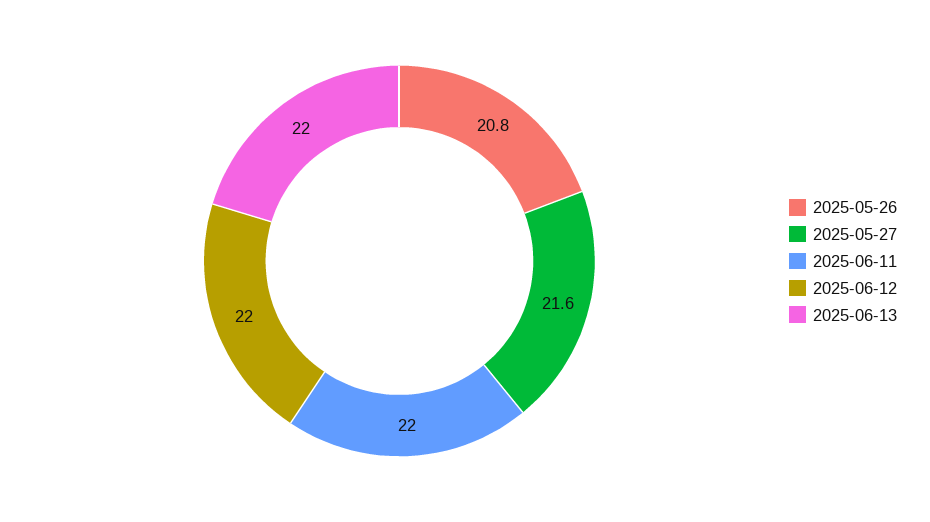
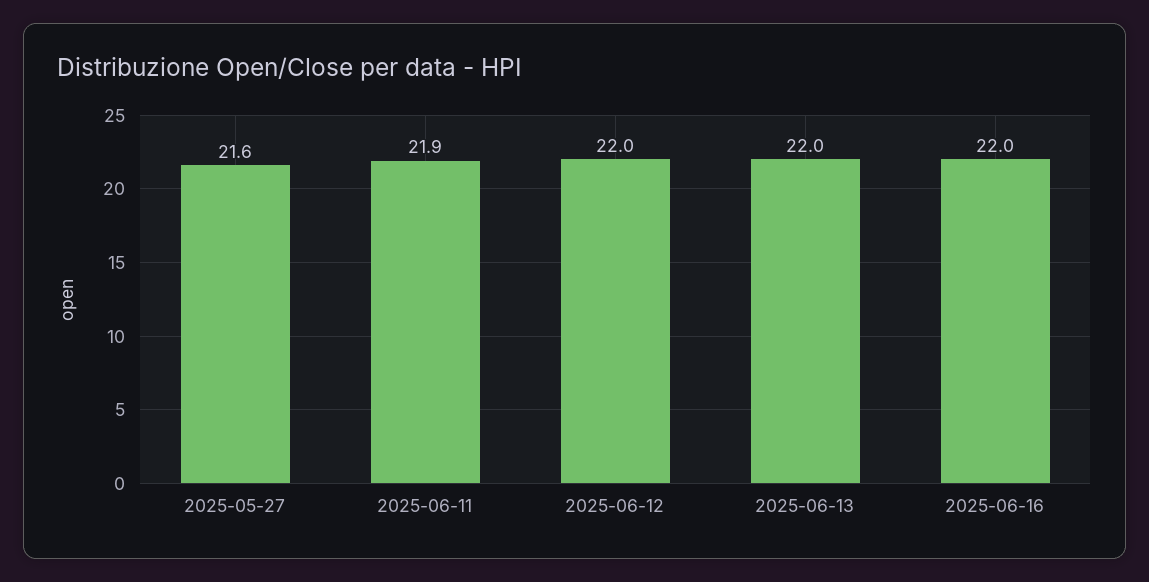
2025-05-26: 20.8 -> none
2025-06-11: 22 -> 21.9
2025-06-16: none -> 22

